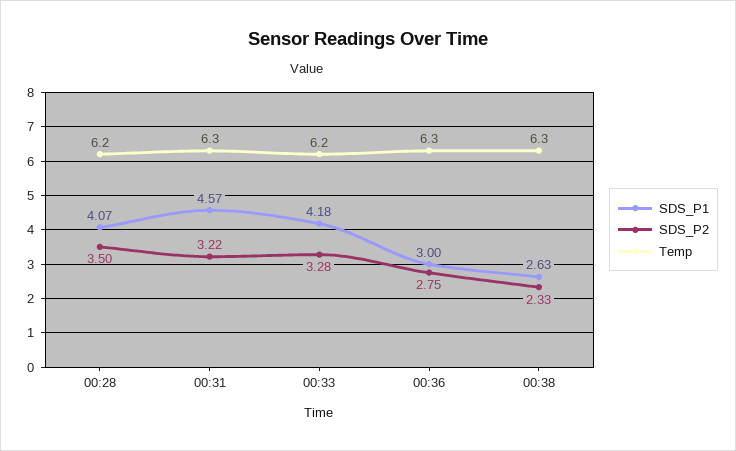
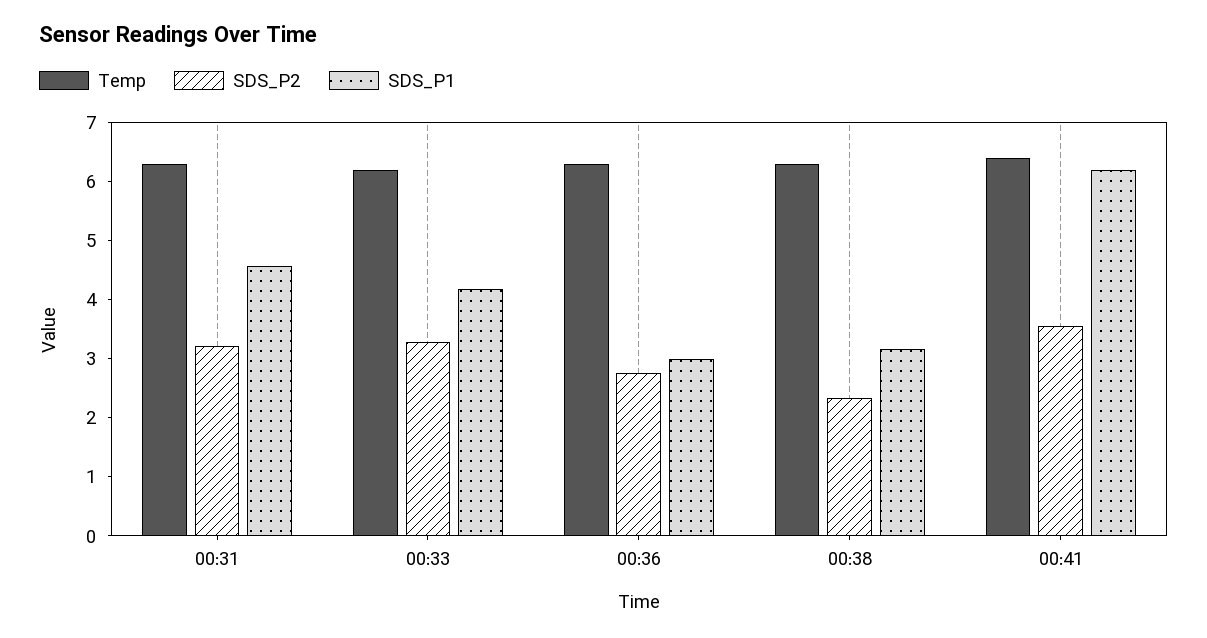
SDS_P1, 00:28: 4.07 -> none
SDS_P2, 00:28: 3.5 -> none
Temp, 00:28: 6.2 -> none
SDS_P1, 00:38: 2.63 -> 3.2
Temp, 00:41: none -> 6.4
SDS_P2, 00:41: none -> 3.6
SDS_P1, 00:41: none -> 6.2

